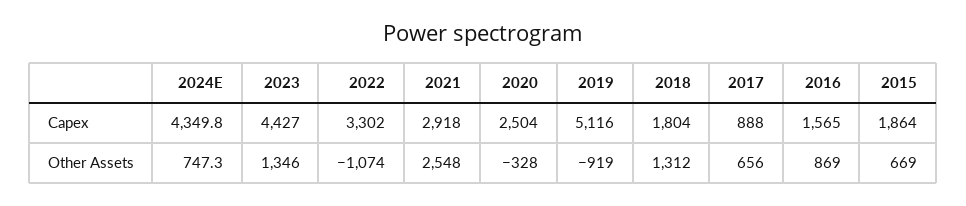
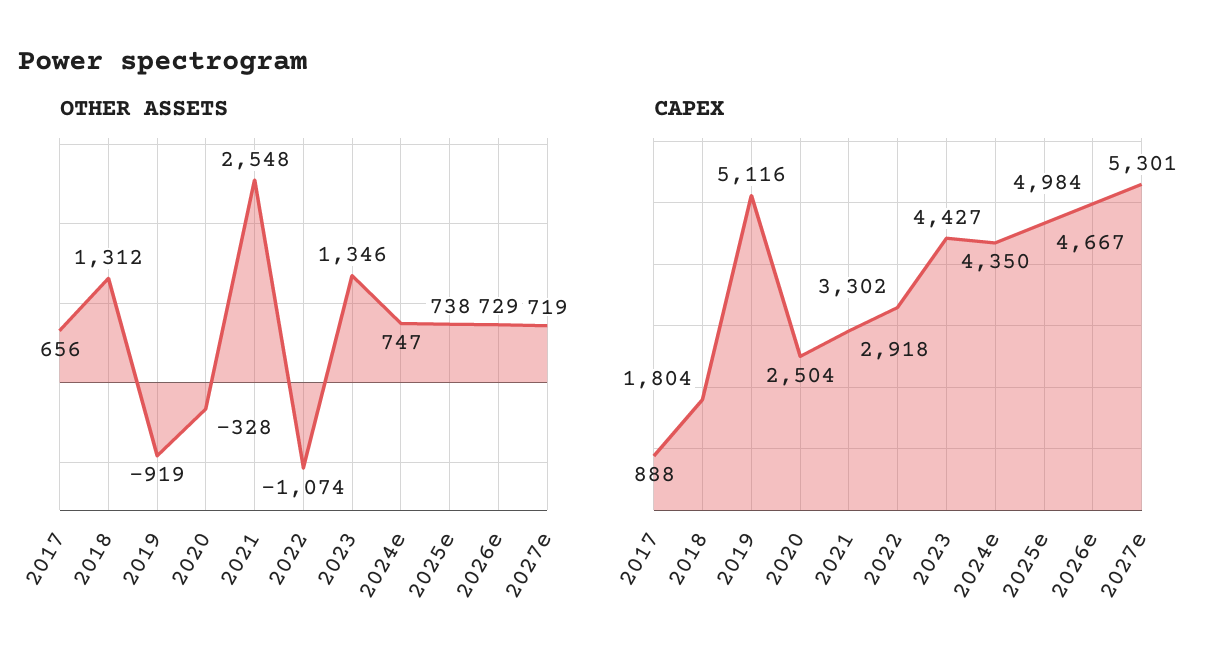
Capex, 2016: 1565 -> none
Capex, 2015: 1864 -> none
Other Assets, 2016: 869 -> none
Other Assets, 2015: 669 -> none
Other Assets, 2025e: none -> 738
Other Assets, 2026e: none -> 729
Other Assets, 2027e: none -> 719
Capex, 2025e: none -> 4667
Capex, 2026e: none -> 4984
Capex, 2027e: none -> 5301

